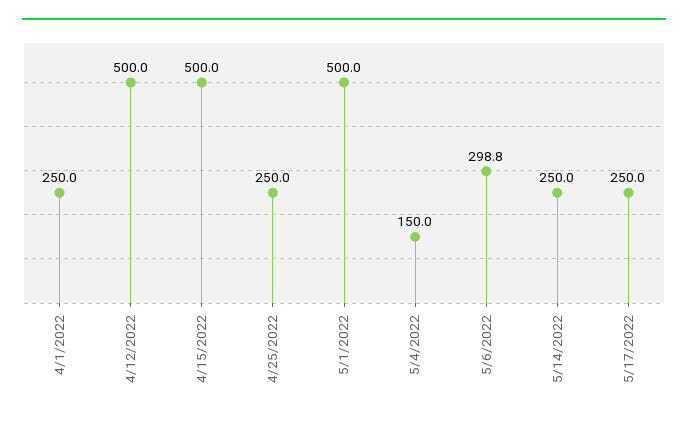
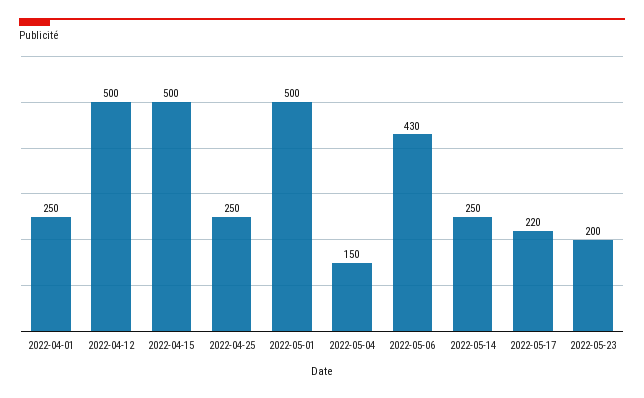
5/6/2022: 298.8 -> 430
5/17/2022: 250 -> 220
2022-05-23: none -> 200

